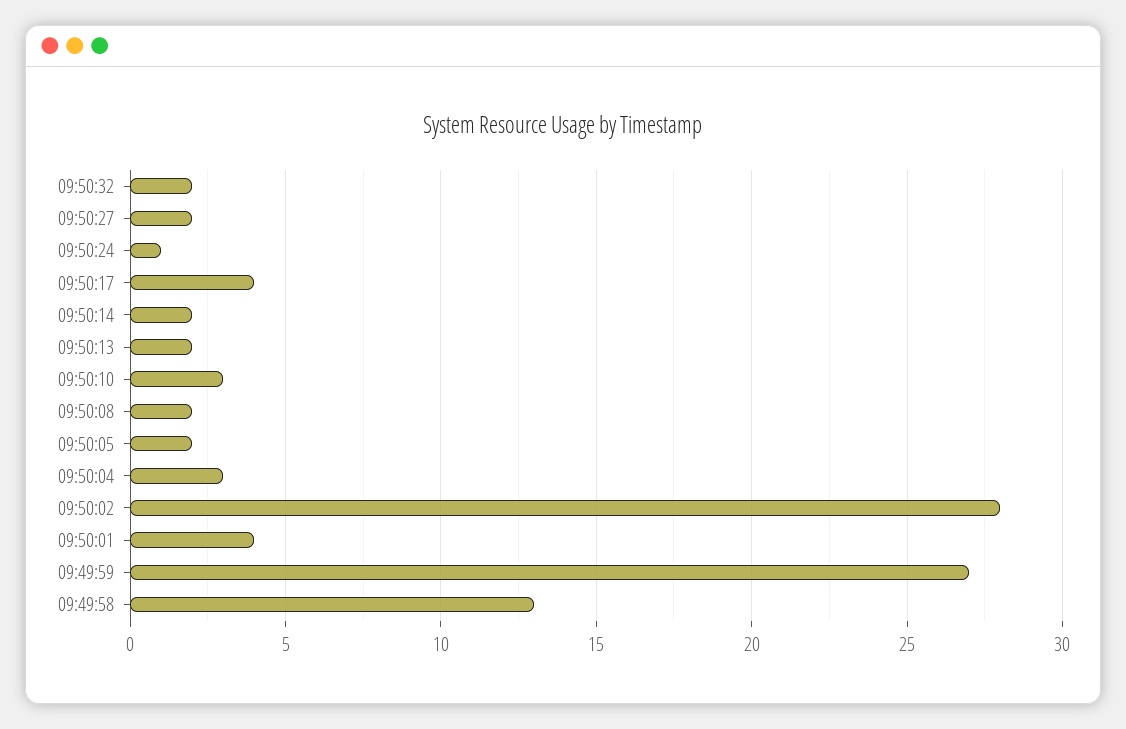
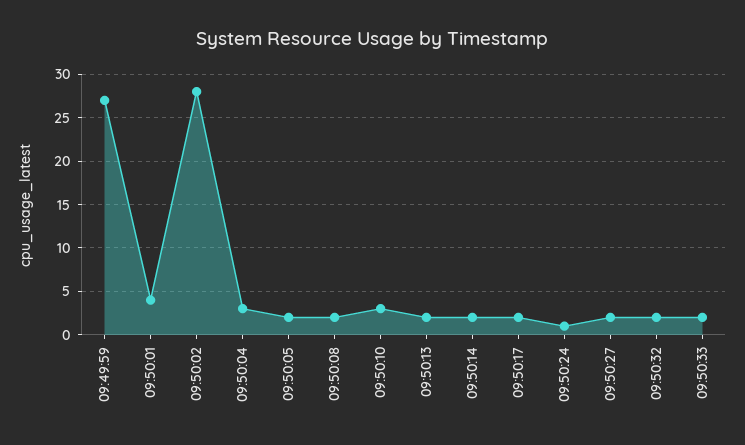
09:50:17: 4 -> 2
09:49:58: 13 -> none
09:50:33: none -> 2

